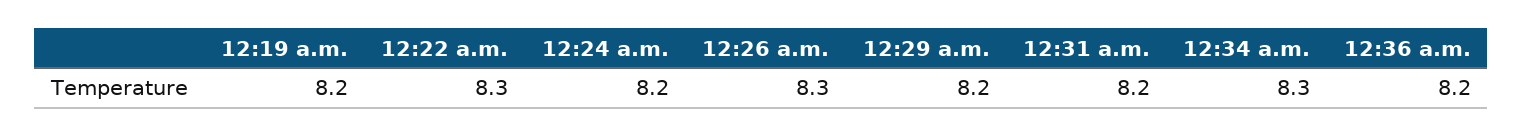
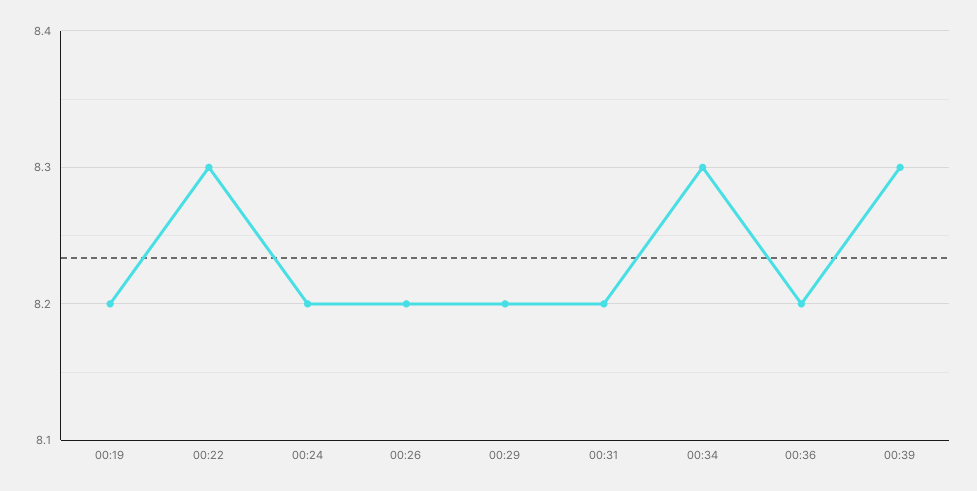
12:26 a.m.: 8.3 -> 8.2
00:39: none -> 8.3

